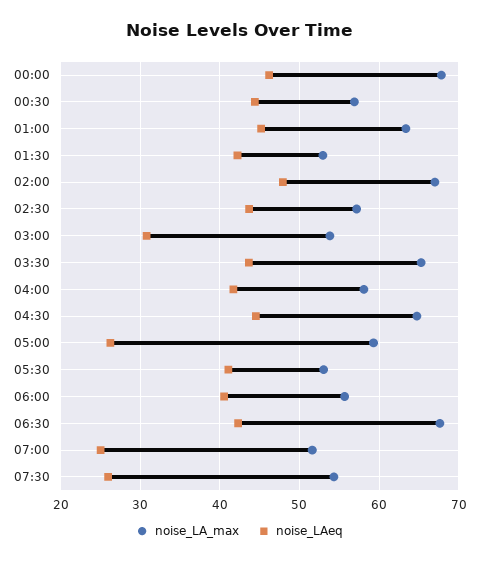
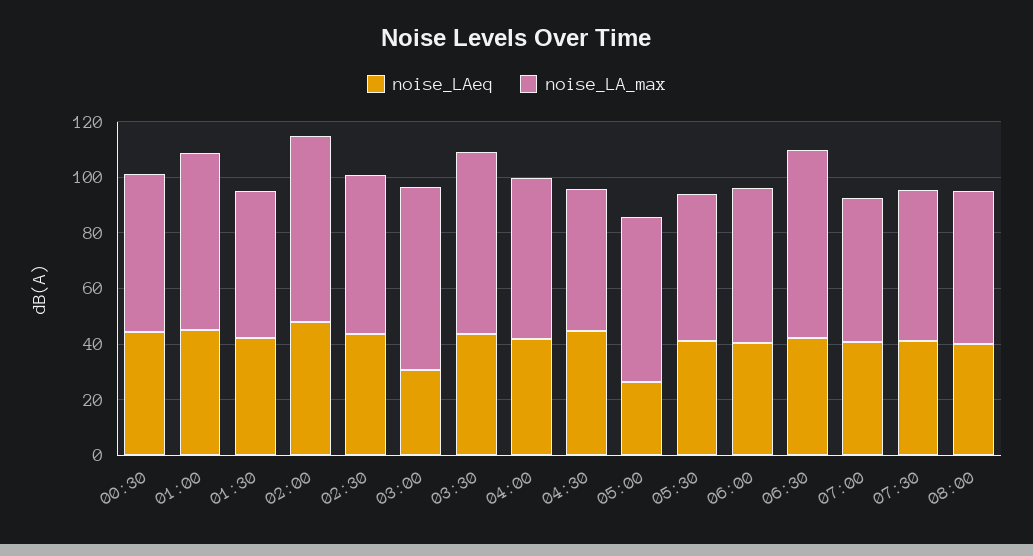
noise_LA_max, 00:00: 68 -> none
noise_LAeq, 00:00: 46 -> none
noise_LA_max, 03:00: 54 -> 65
noise_LA_max, 04:30: 65 -> 50
noise_LAeq, 07:00: 25 -> 40
noise_LAeq, 07:30: 26 -> 40
noise_LAeq, 08:00: none -> 40
noise_LA_max, 08:00: none -> 55

